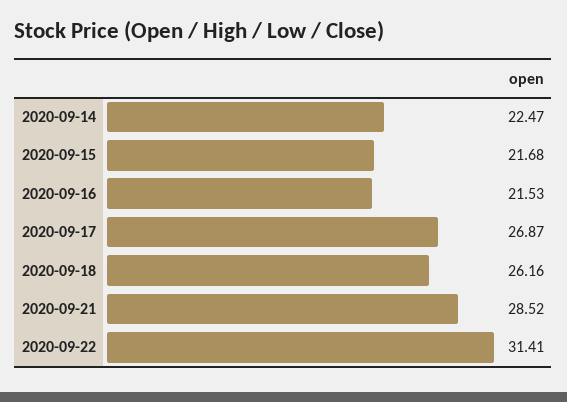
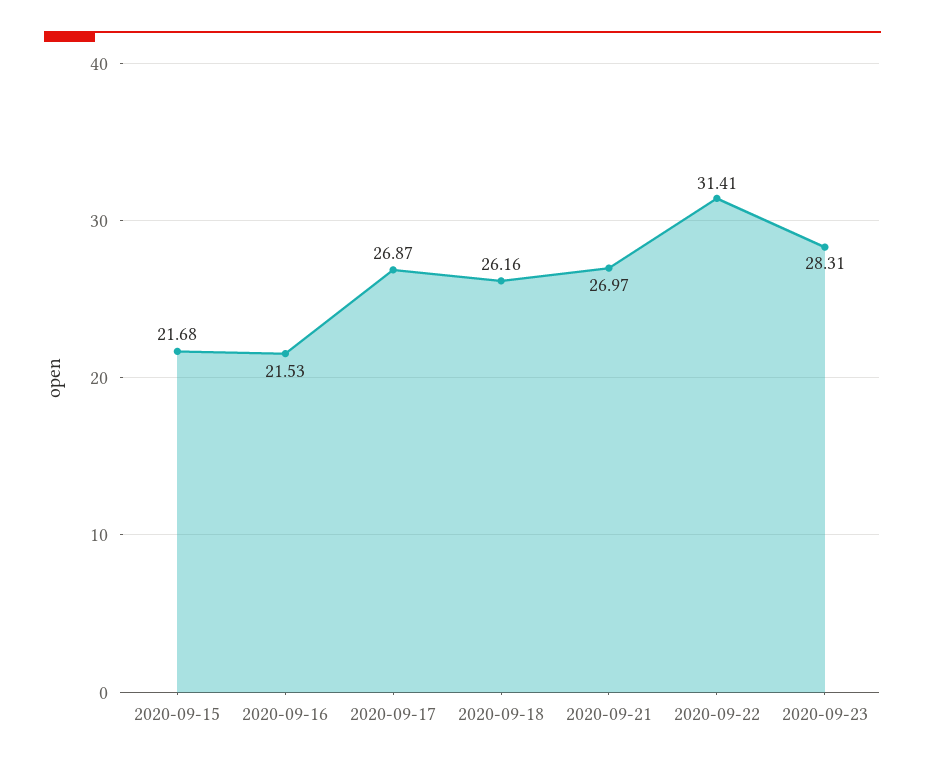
2020-09-14: 22.47 -> none
2020-09-21: 28.52 -> 26.97
2020-09-23: none -> 28.31

